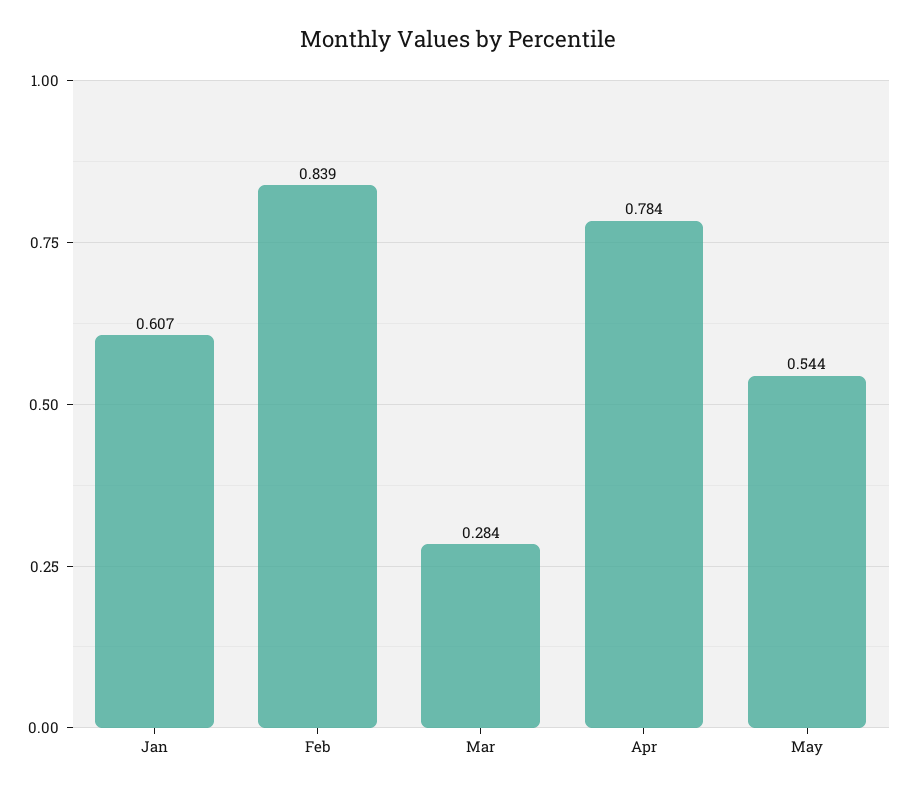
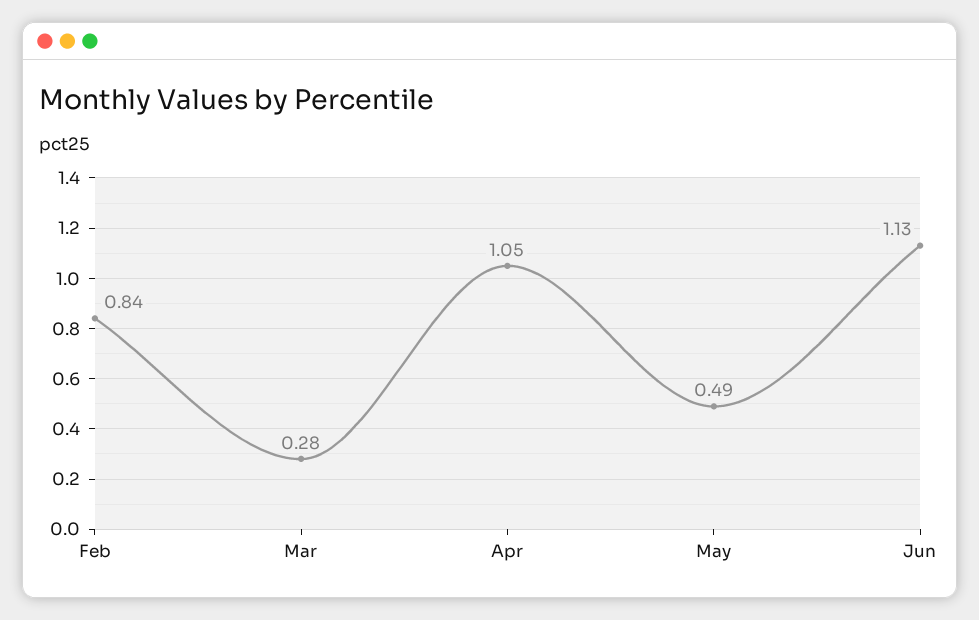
Jan: 0.607 -> none
Apr: 0.784 -> 1.05
May: 0.544 -> 0.49
Jun: none -> 1.13

